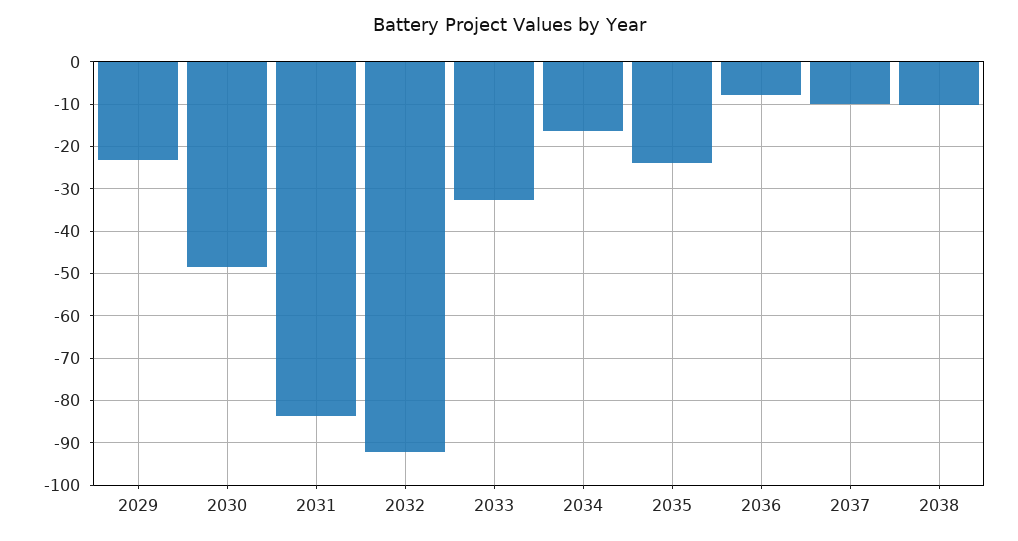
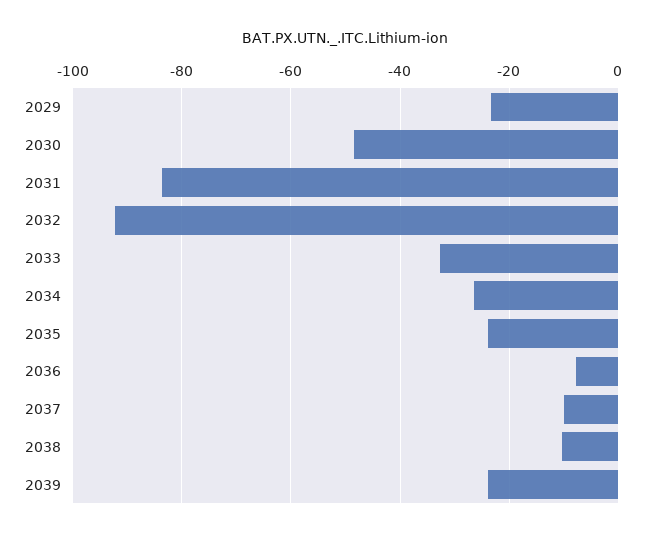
2034: -16 -> -26
2039: none -> -24

